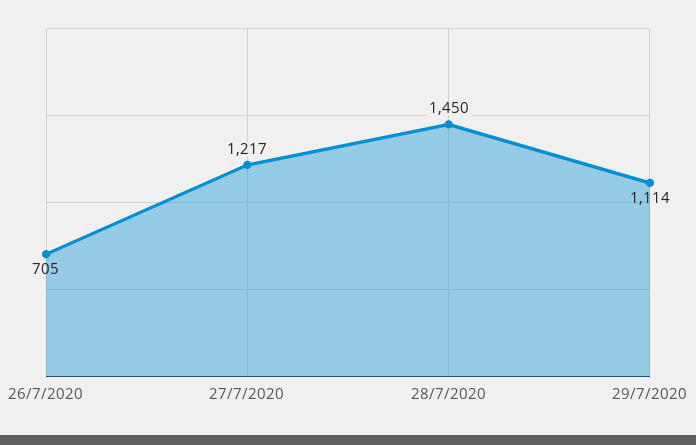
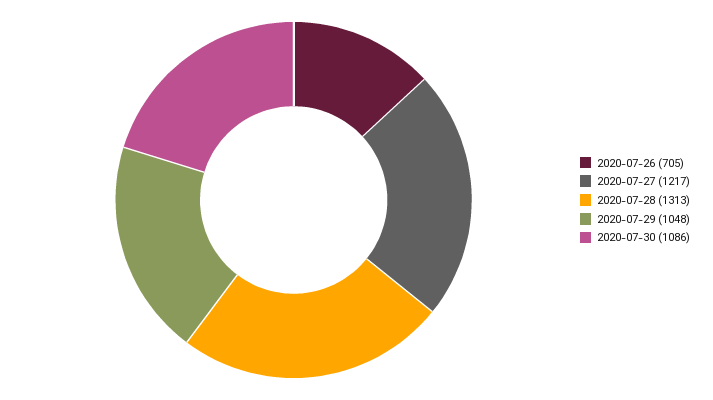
28/7/2020: 1450 -> 1313
29/7/2020: 1114 -> 1048
2020-07-30: none -> 1086

